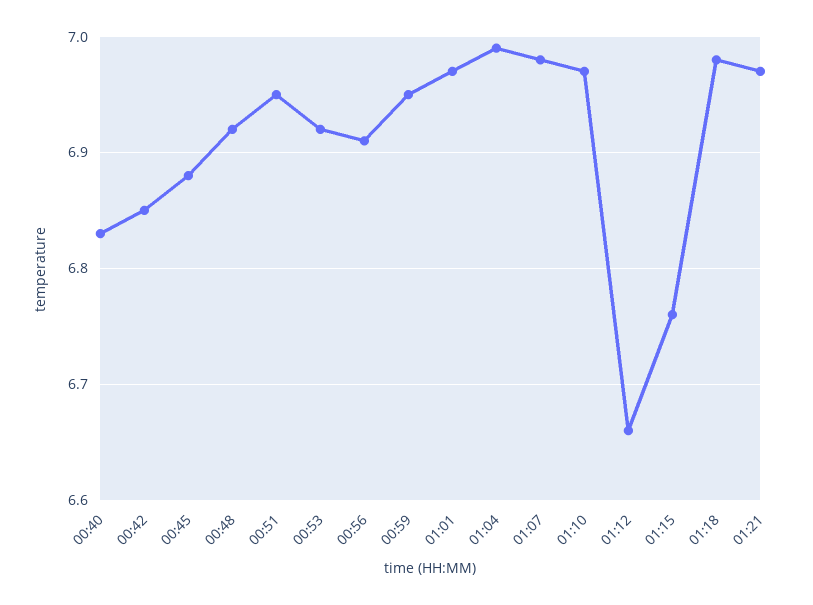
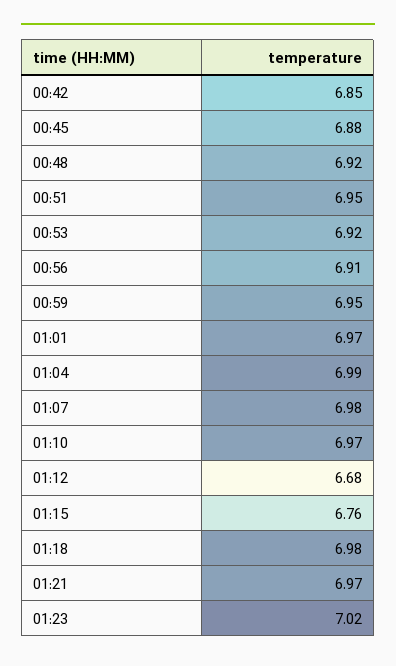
00:40: 6.83 -> none
01:12: 6.66 -> 6.68
01:23: none -> 7.02

